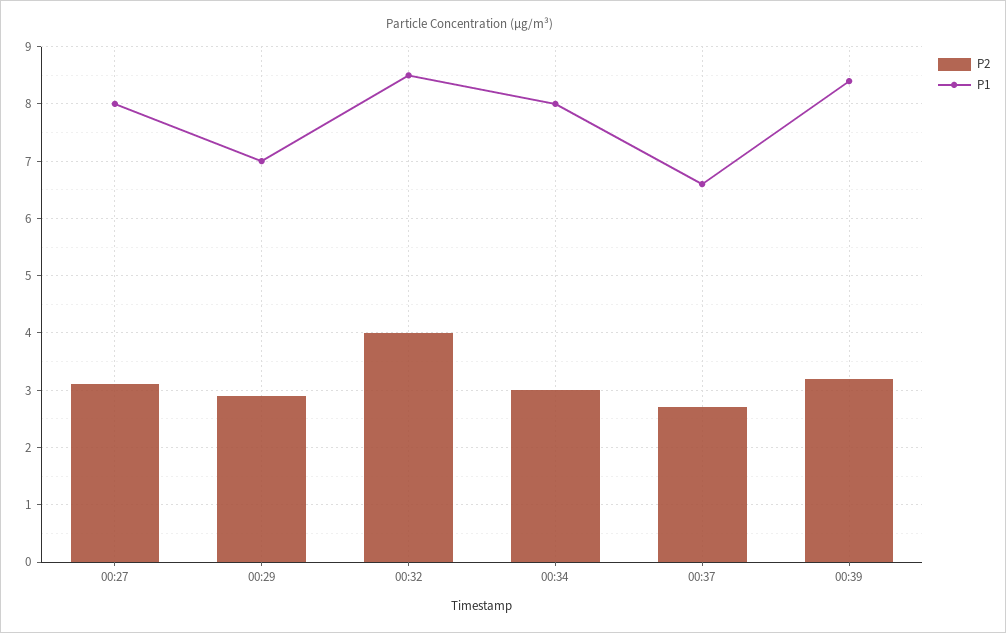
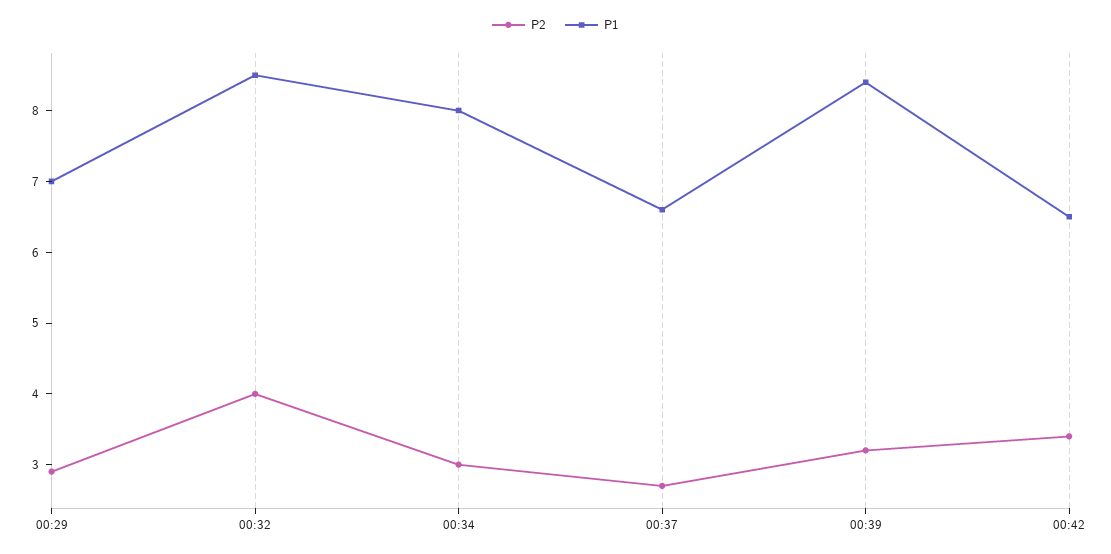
P2, 00:27: 3 -> none
P1, 00:27: 8 -> none
P2, 00:42: none -> 3.5
P1, 00:42: none -> 6.5

